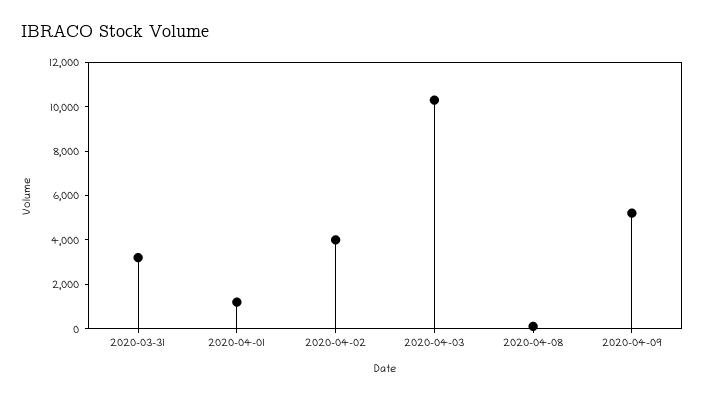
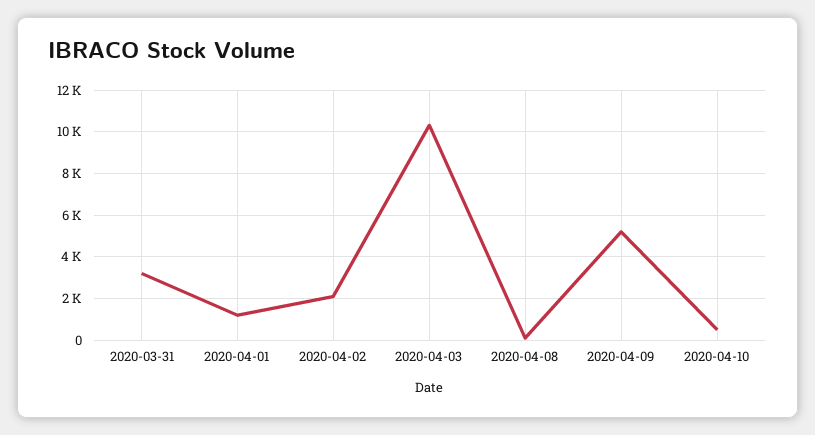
2020-04-02: 4000 -> 2000
2020-04-10: none -> 500

